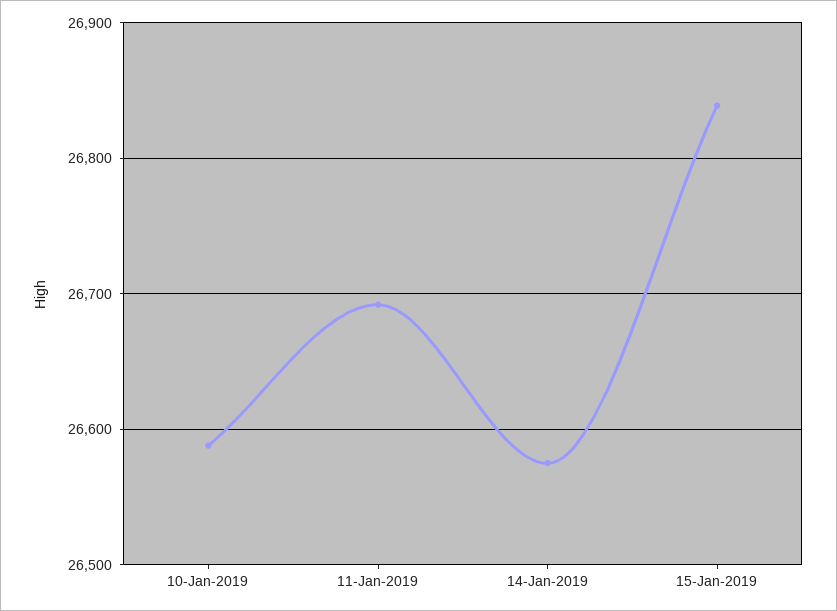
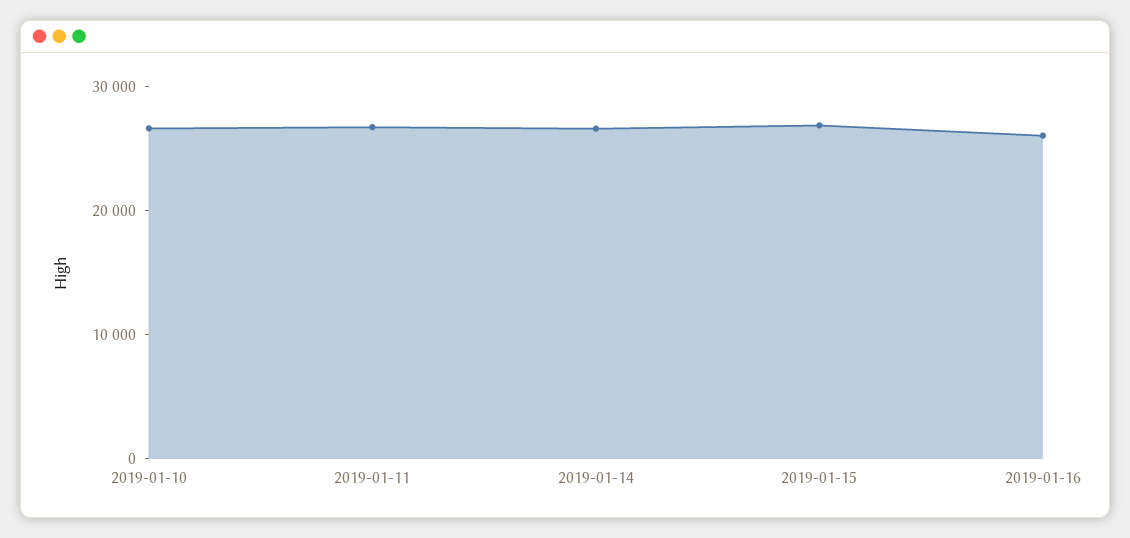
2019-01-16: none -> 26000

